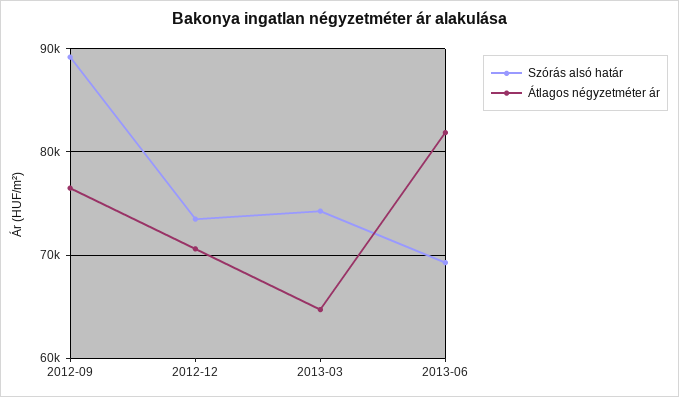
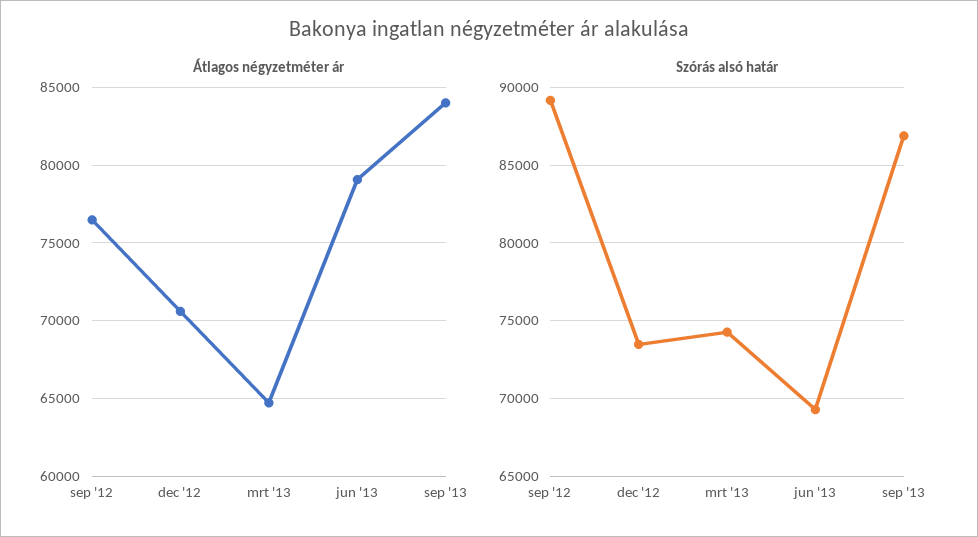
Átlagos négyzetméter ár, 2013-06: 82000 -> 79000
Átlagos négyzetméter ár, sep '13: none -> 84000
Szórás alsó határ, sep '13: none -> 87000

